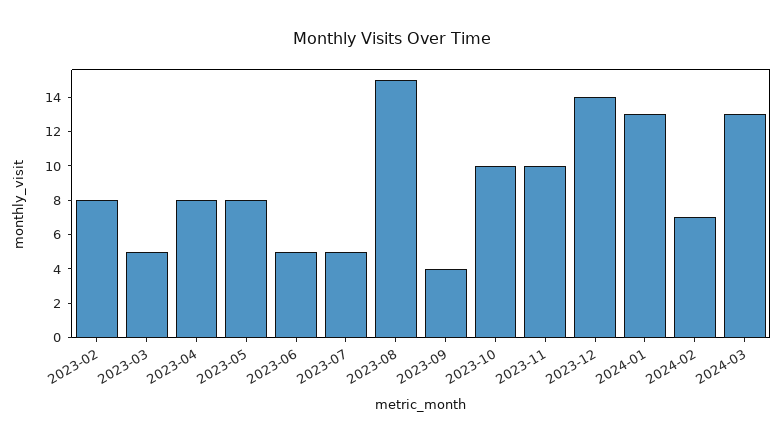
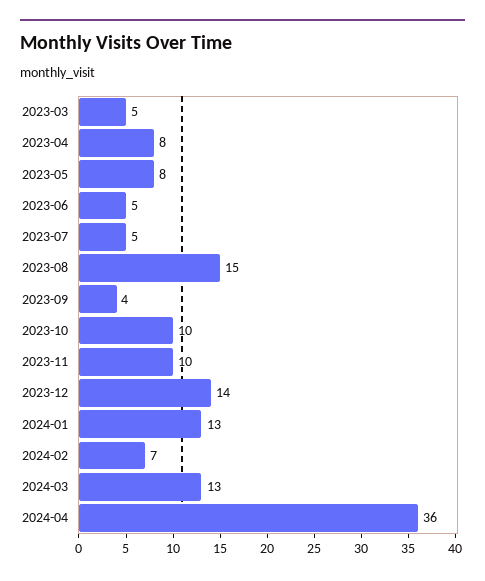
2023-02: 8 -> none
2024-04: none -> 36

